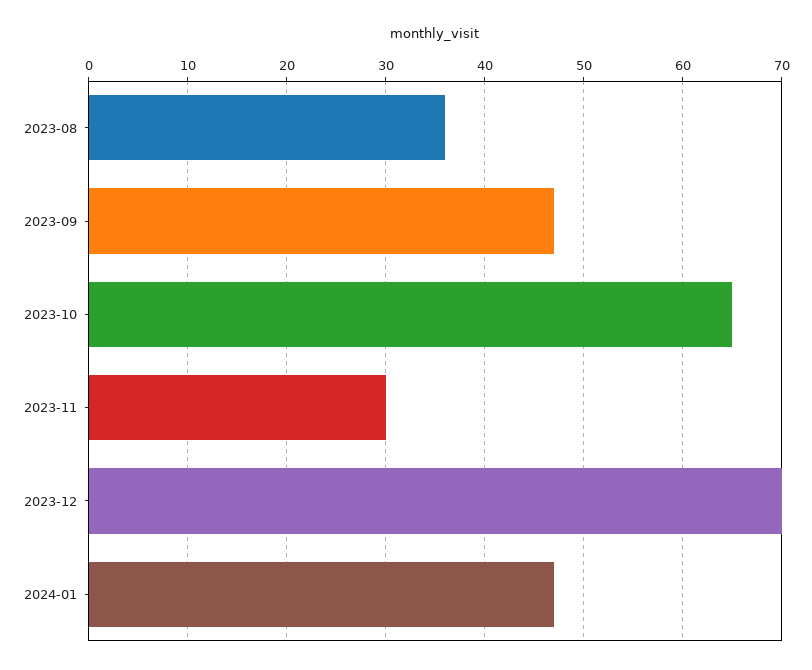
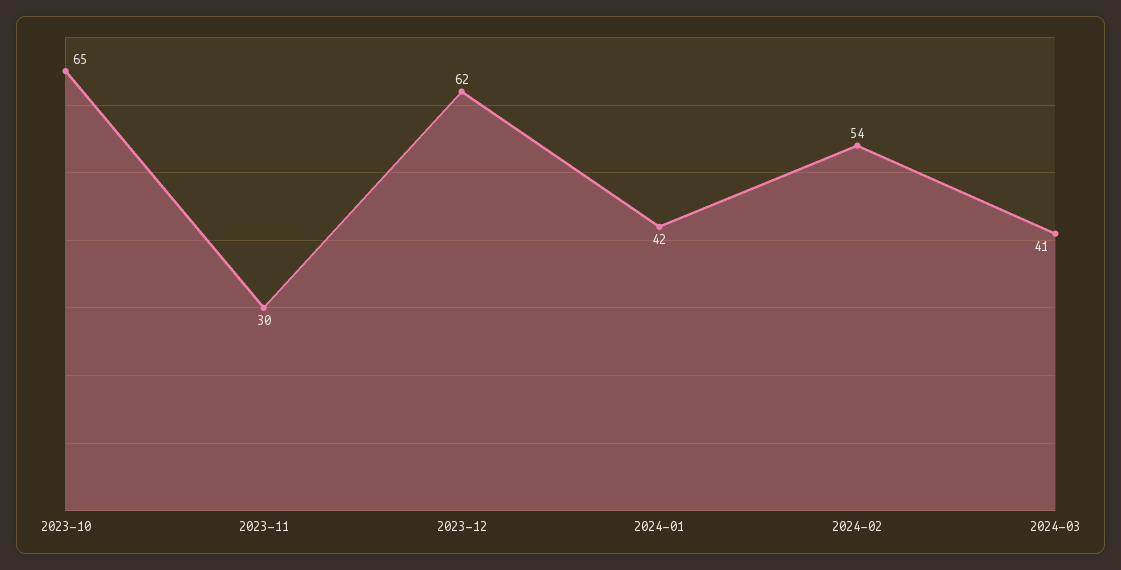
2023-08: 36 -> none
2023-09: 47 -> none
2023-12: 70 -> 62
2024-01: 47 -> 42
2024-02: none -> 54
2024-03: none -> 41

